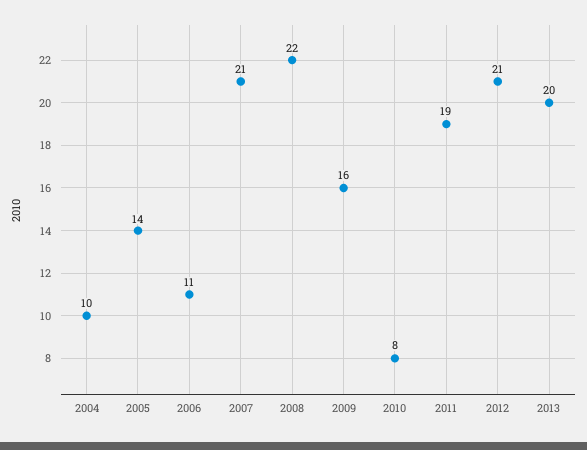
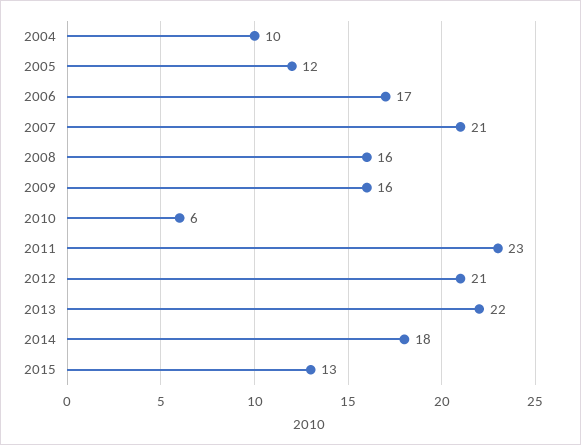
2005: 14 -> 12
2006: 11 -> 17
2008: 22 -> 16
2010: 8 -> 6
2011: 19 -> 23
2013: 20 -> 22
2014: none -> 18
2015: none -> 13

